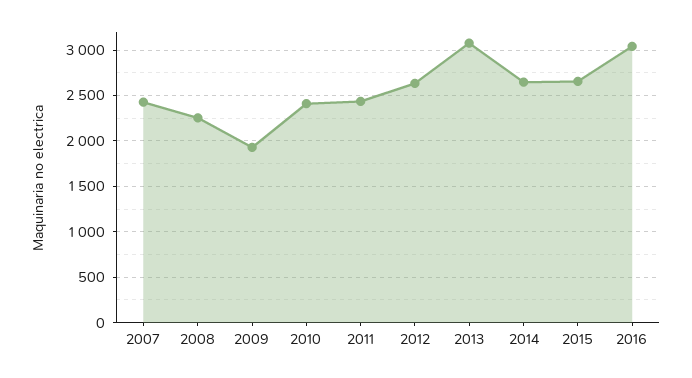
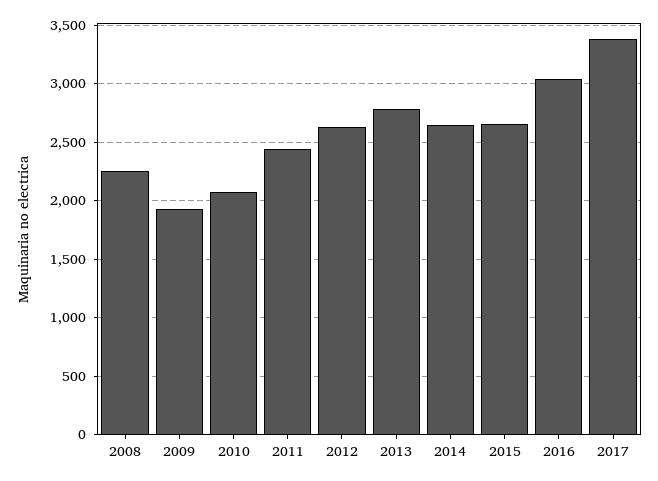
2007: 2400 -> none
2010: 2400 -> 2100
2013: 3100 -> 2800
2017: none -> 3400

